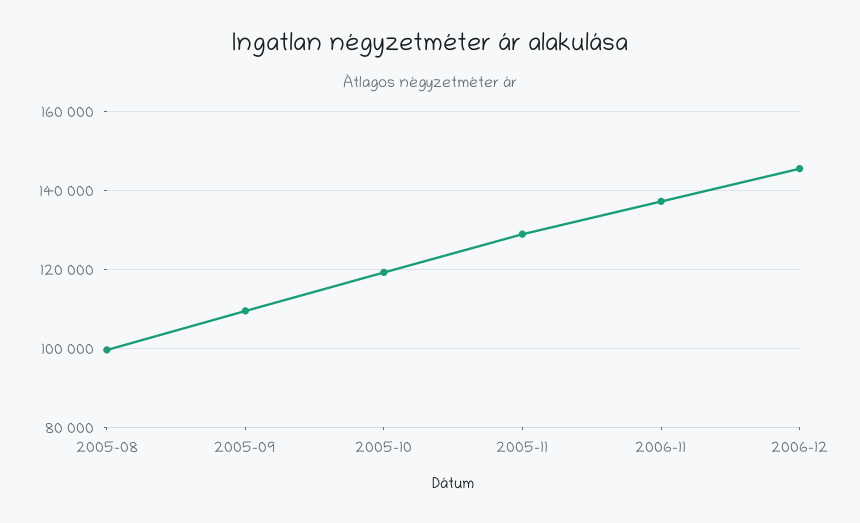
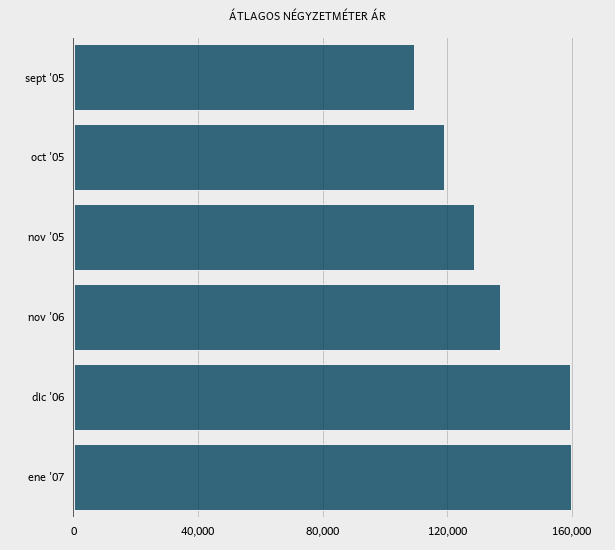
2005-08: 100000 -> none
2006-12: 146000 -> 160000
ene '07: none -> 160000

